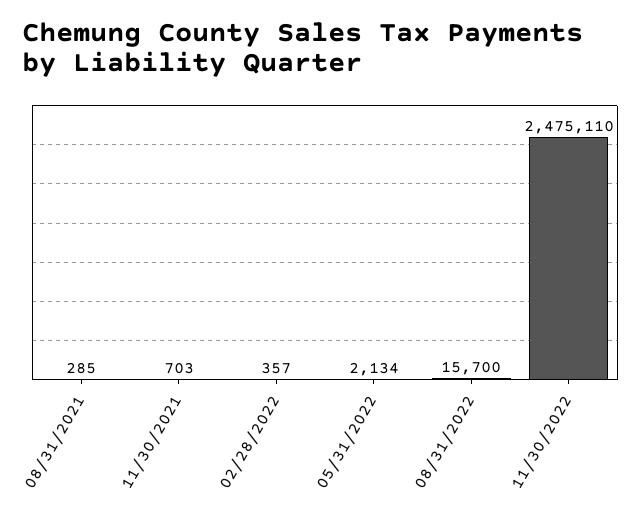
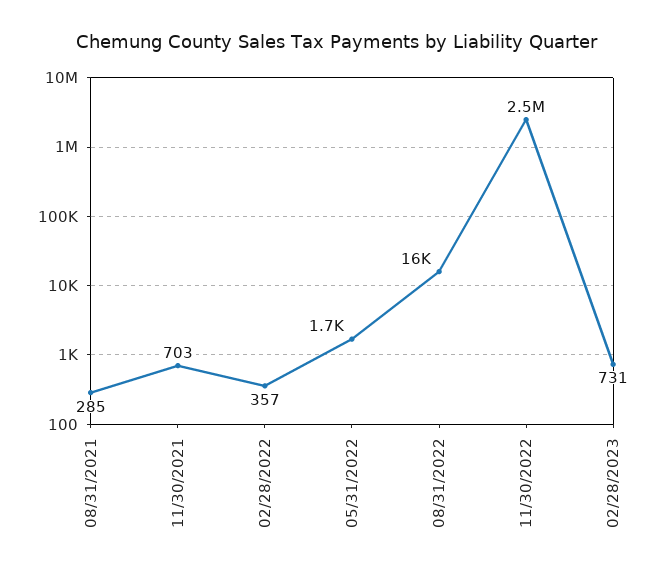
05/31/2022: 2134 -> 1700
02/28/2023: none -> 731

